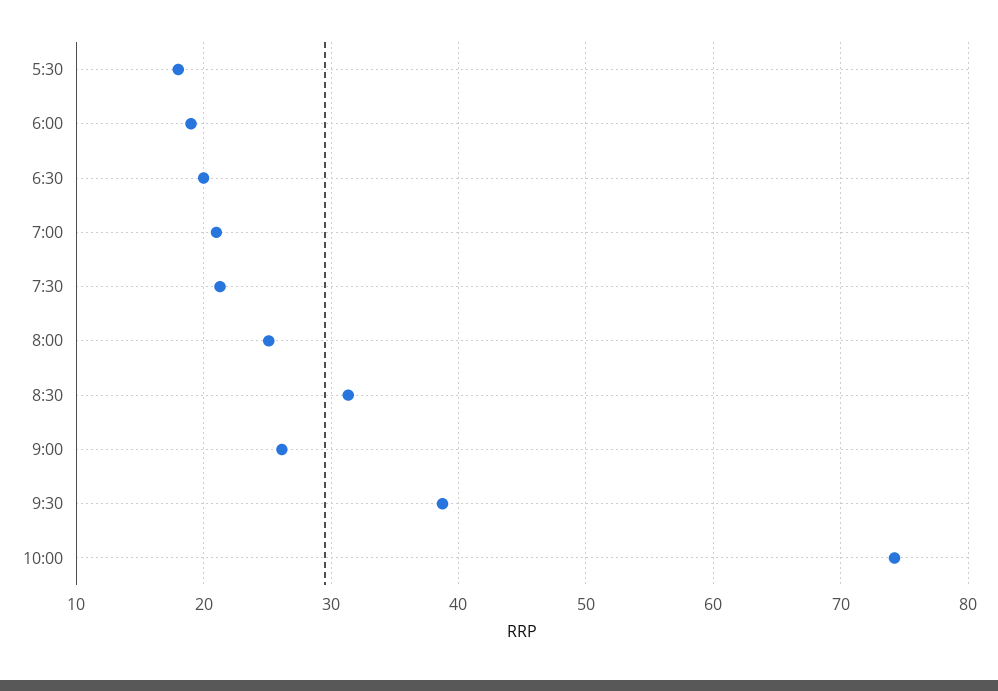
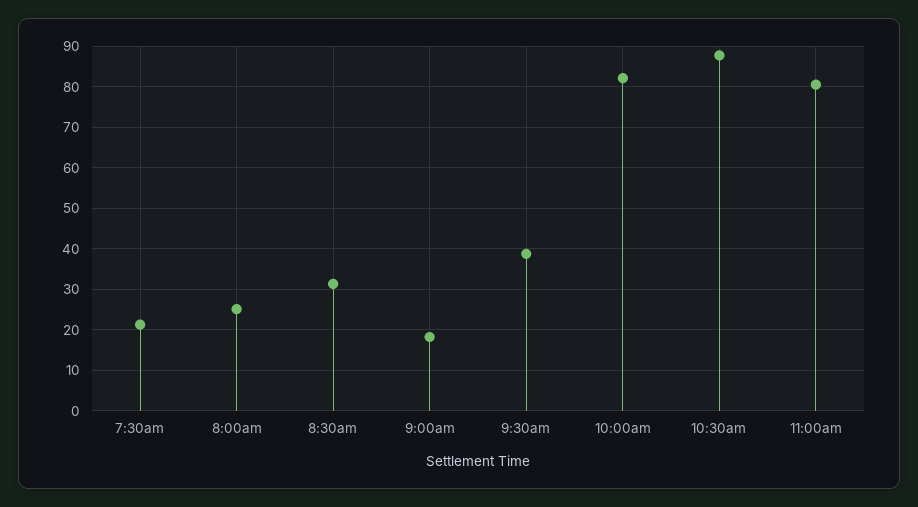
5:30: 18 -> none
6:00: 19 -> none
6:30: 20 -> none
7:00: 21 -> none
9:00: 26 -> 18
10:00: 74 -> 82
10:30am: none -> 88
11:00am: none -> 80

